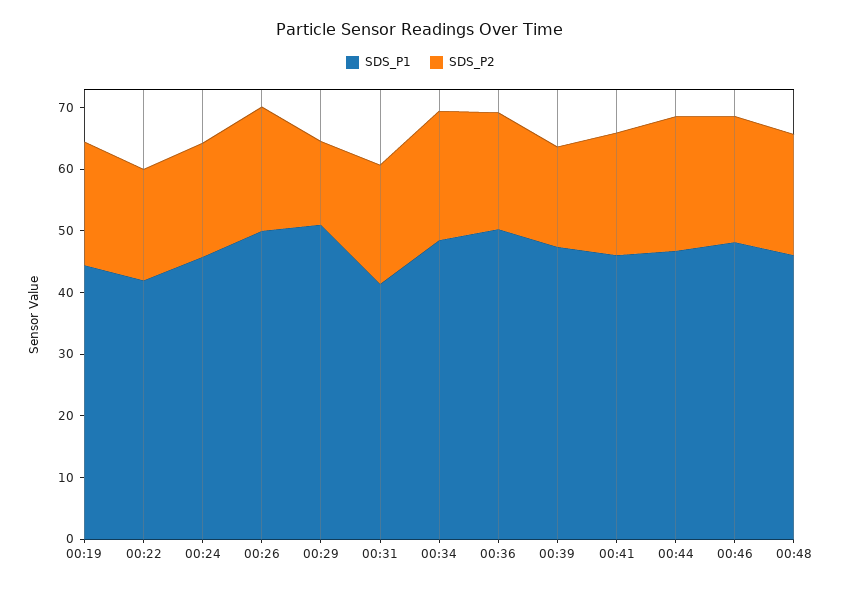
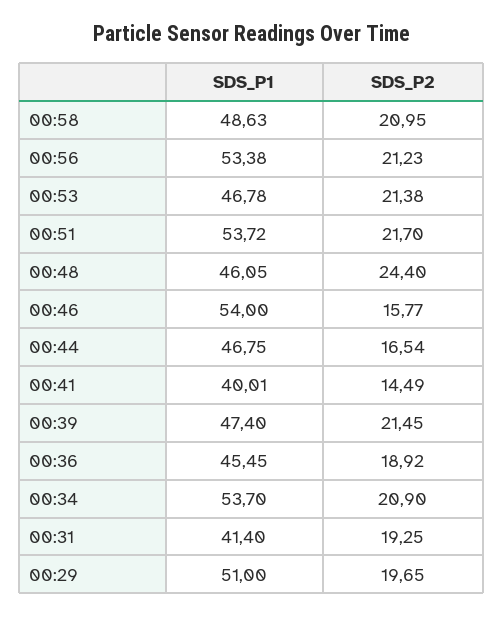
SDS_P1, 00:19: 44 -> none
SDS_P2, 00:19: 20 -> none
SDS_P1, 00:22: 42 -> none
SDS_P2, 00:22: 18 -> none
SDS_P1, 00:24: 46 -> none
SDS_P2, 00:24: 18 -> none
SDS_P1, 00:26: 50 -> none
SDS_P2, 00:26: 20 -> none
SDS_P2, 00:29: 14 -> 19.65
SDS_P1, 00:34: 48 -> 53.7
SDS_P1, 00:36: 50 -> 45.45
SDS_P2, 00:39: 16 -> 21.45
SDS_P1, 00:41: 46 -> 40.01
SDS_P2, 00:41: 20 -> 14.49
SDS_P2, 00:44: 22 -> 16.54
SDS_P1, 00:46: 48 -> 54
SDS_P2, 00:46: 20 -> 15.77
SDS_P2, 00:48: 20 -> 24.4
SDS_P1, 00:58: none -> 48.63
SDS_P2, 00:58: none -> 20.95
SDS_P1, 00:56: none -> 53.38
SDS_P2, 00:56: none -> 21.23
SDS_P1, 00:53: none -> 46.78
SDS_P2, 00:53: none -> 21.38
SDS_P1, 00:51: none -> 53.72
SDS_P2, 00:51: none -> 21.7

